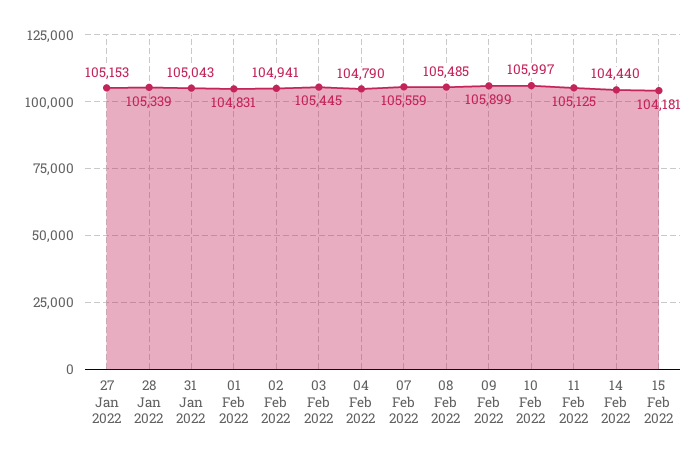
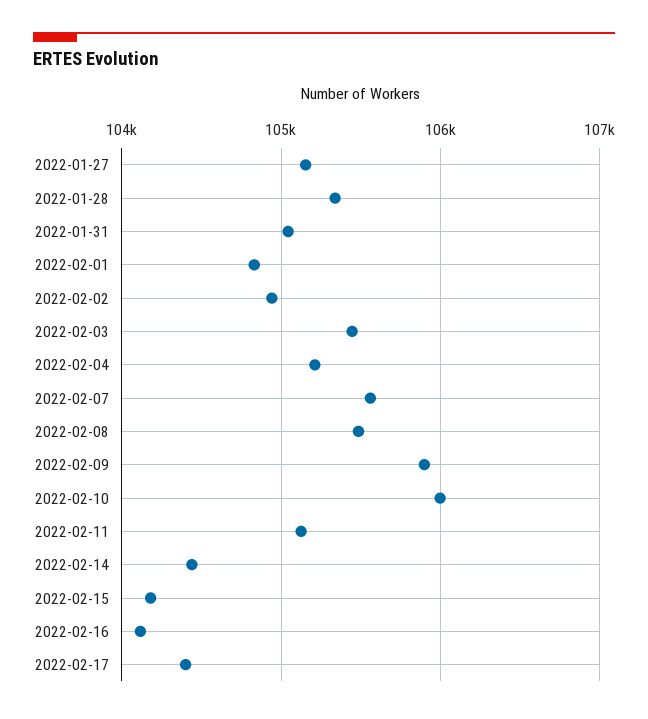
04 Feb 2022: 104790 -> 105200
2022-02-16: none -> 104100
2022-02-17: none -> 104400

